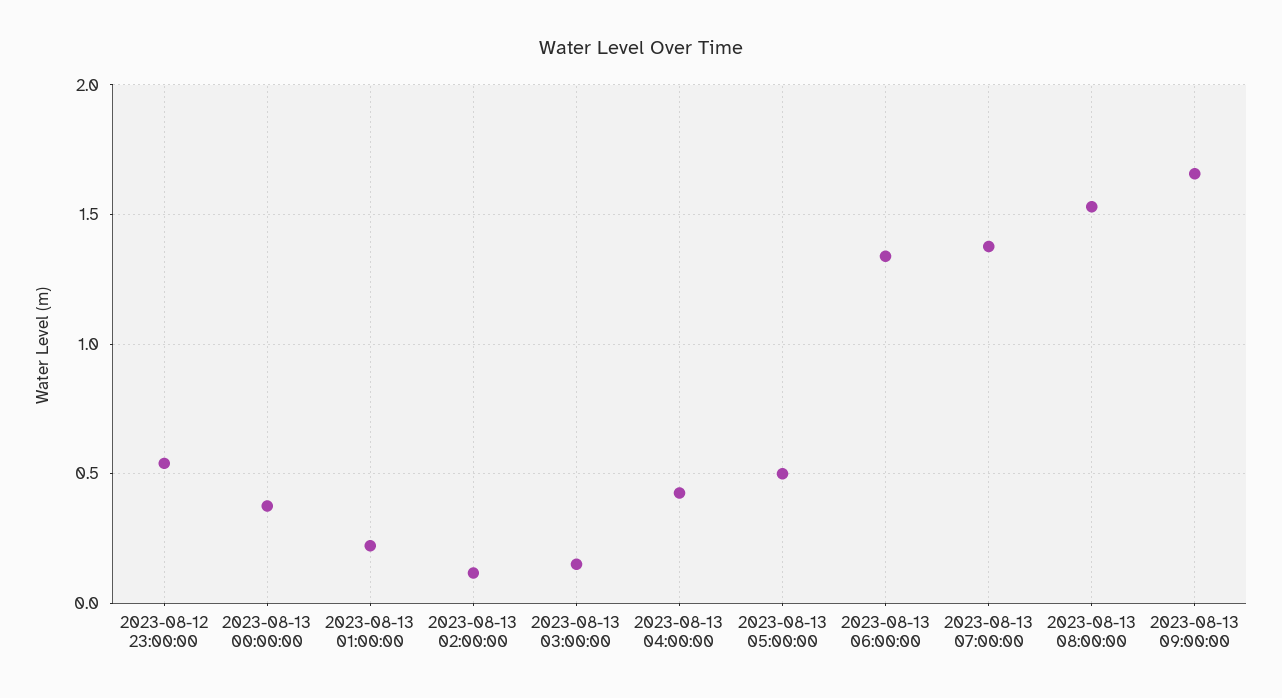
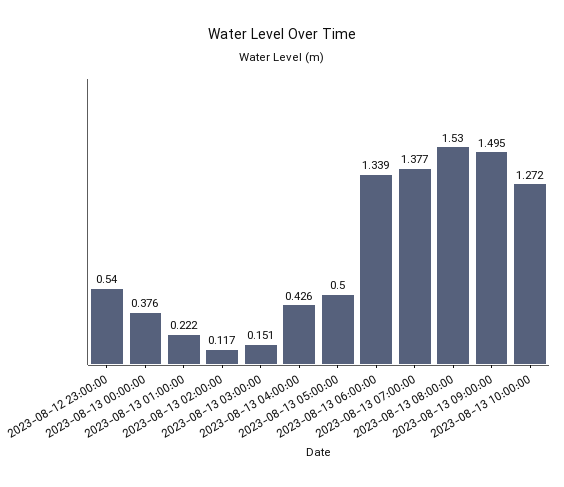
2023-08-13 09:00:00: 1.65 -> 1.495
2023-08-13 10:00:00: none -> 1.272

